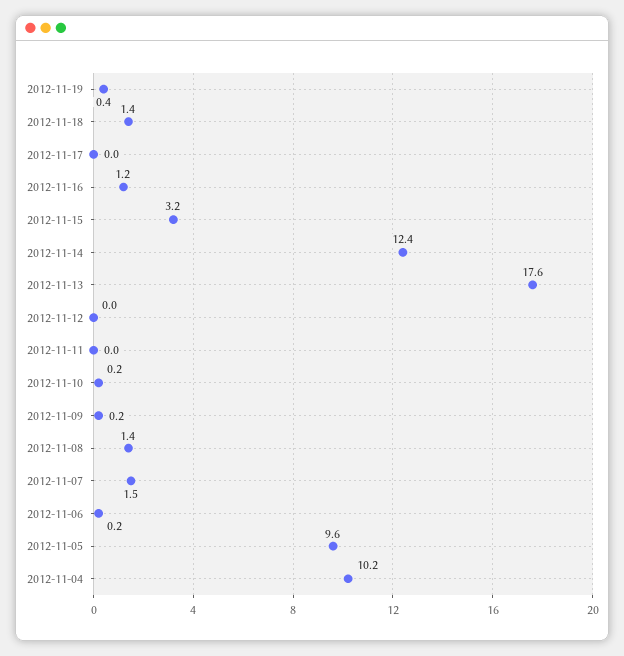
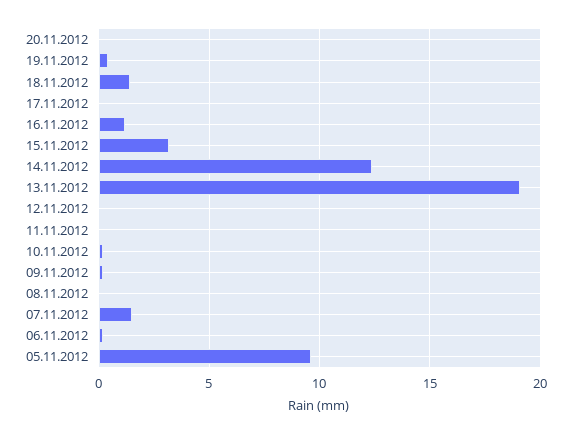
2012-11-13: 17.6 -> 19
2012-11-08: 1.4 -> 0
2012-11-04: 10.2 -> none
20.11.2012: none -> 0

